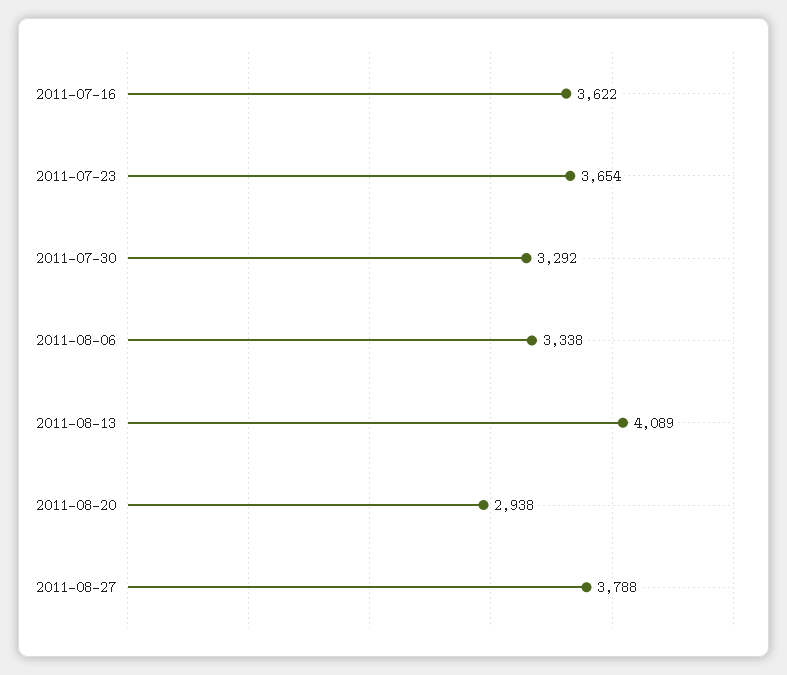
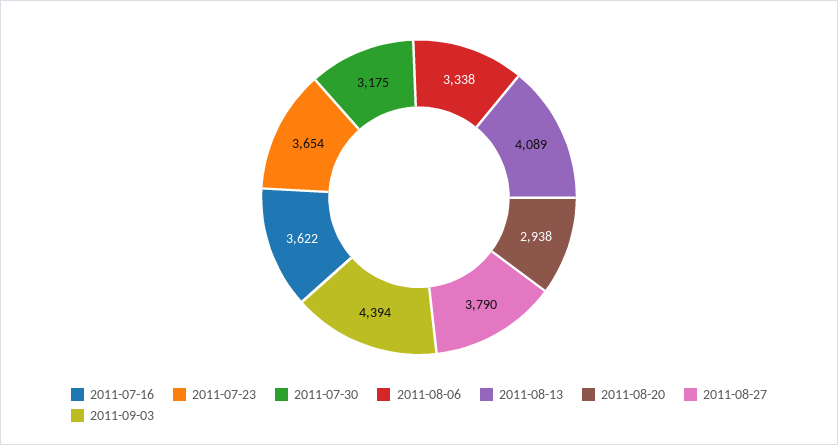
2011-07-30: 3292 -> 3175
2011-08-27: 3788 -> 3790
2011-09-03: none -> 4394

